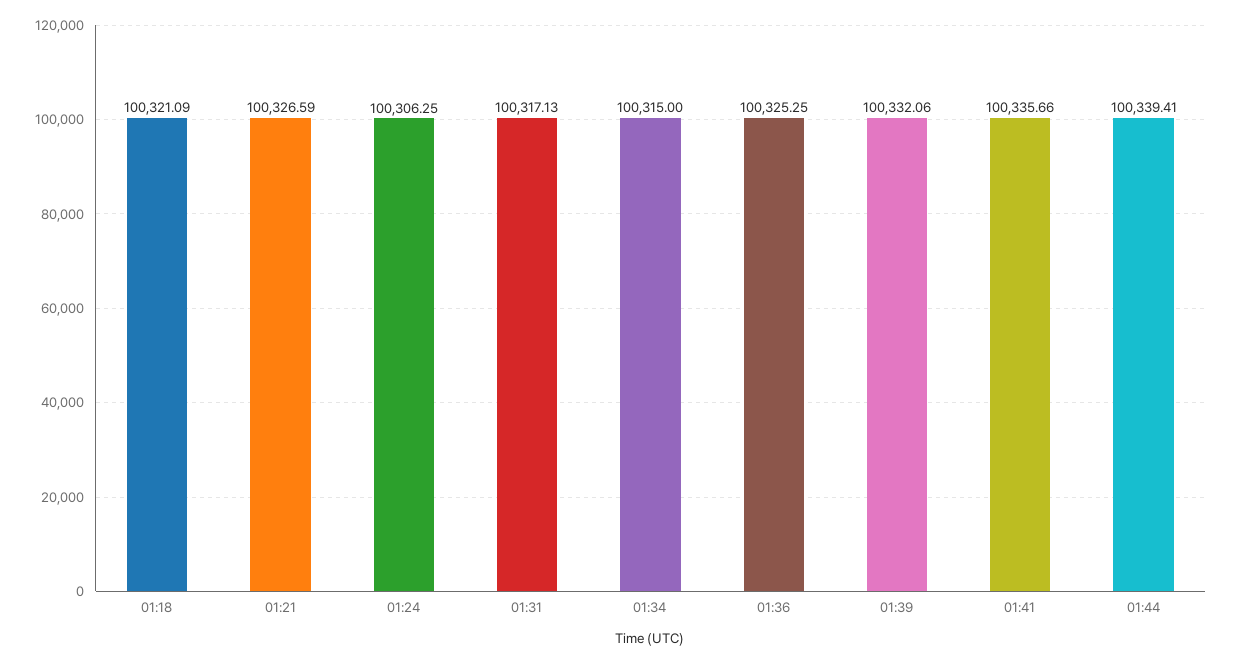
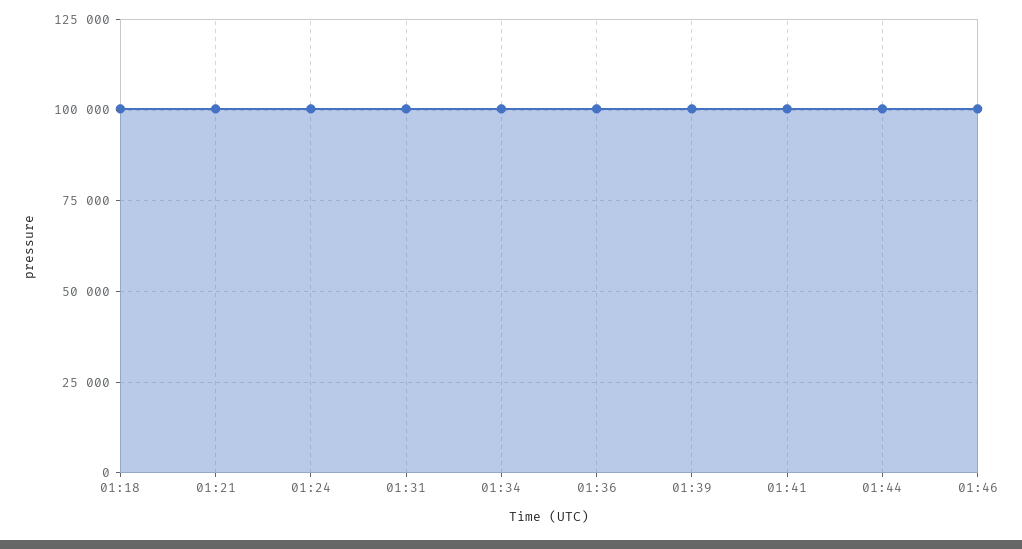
01:46: none -> 100000

